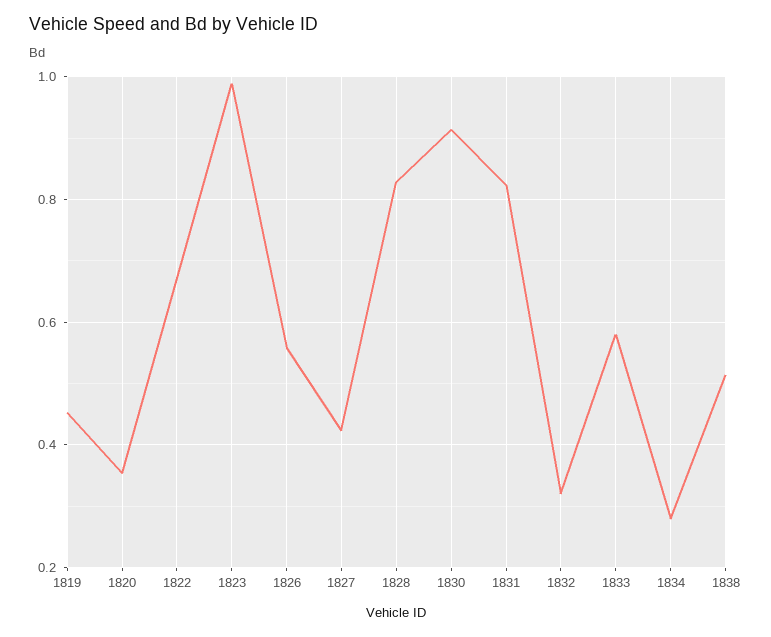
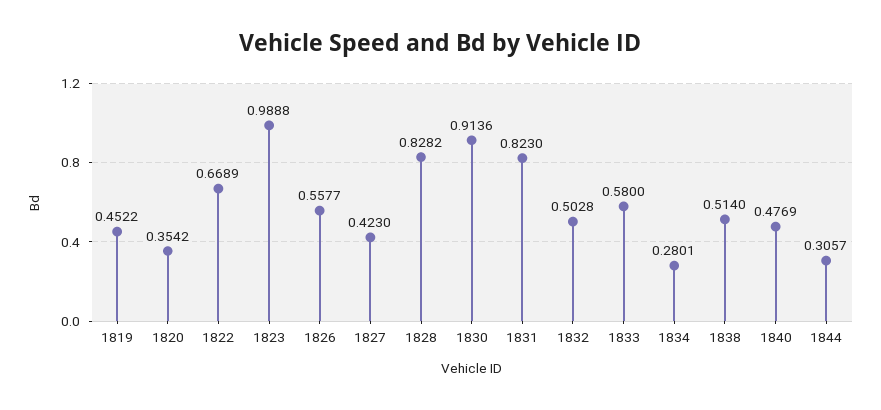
1832: 0.32 -> 0.5028
1840: none -> 0.4769
1844: none -> 0.3057

